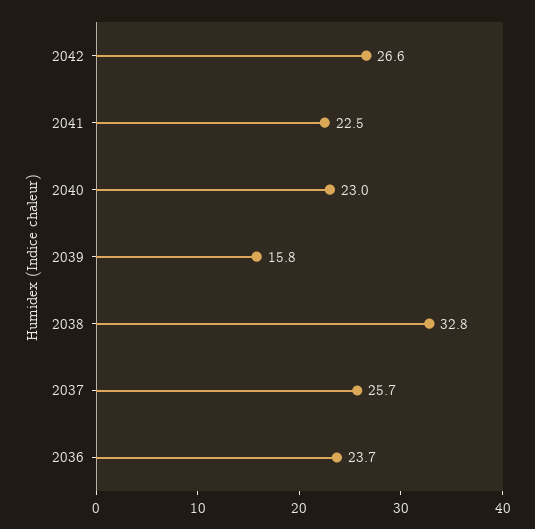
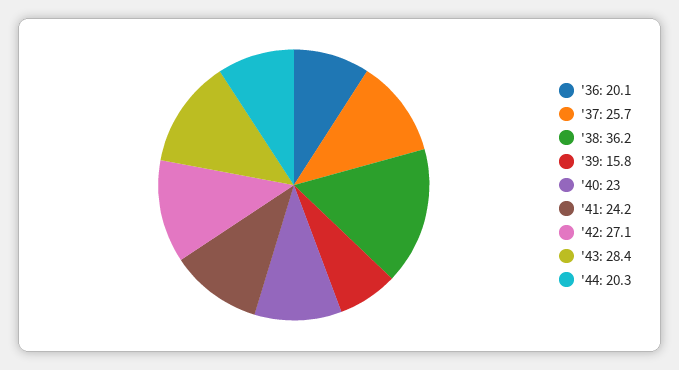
2042: 26.6 -> 27.1
2041: 22.5 -> 24.2
2038: 32.8 -> 36.2
2036: 23.7 -> 20.1
'43: none -> 28.4
'44: none -> 20.3

